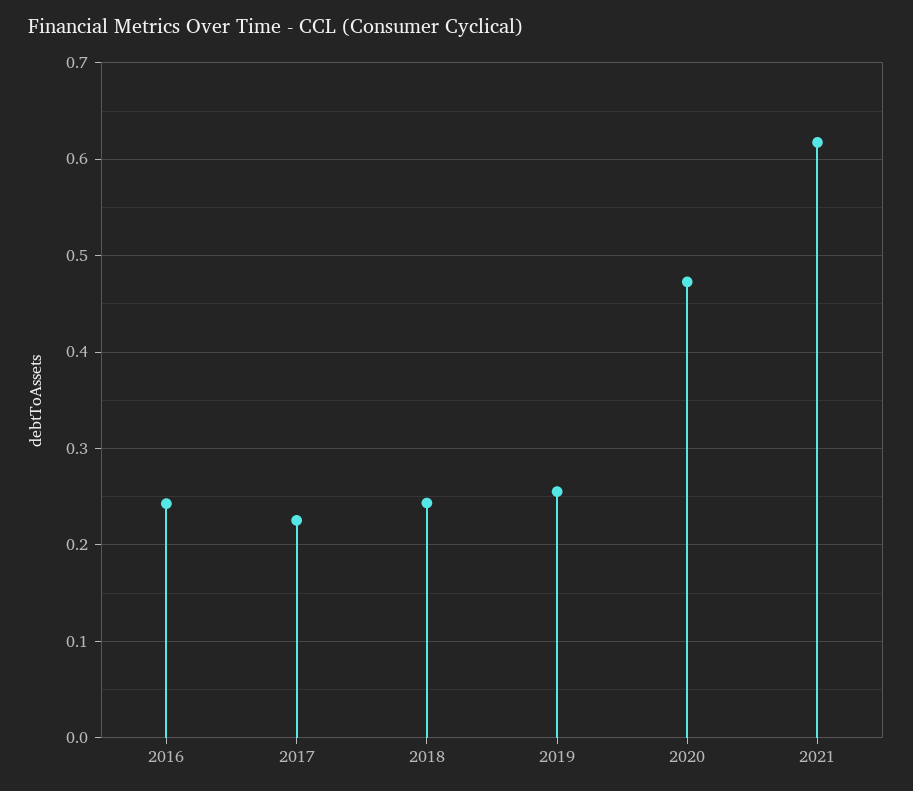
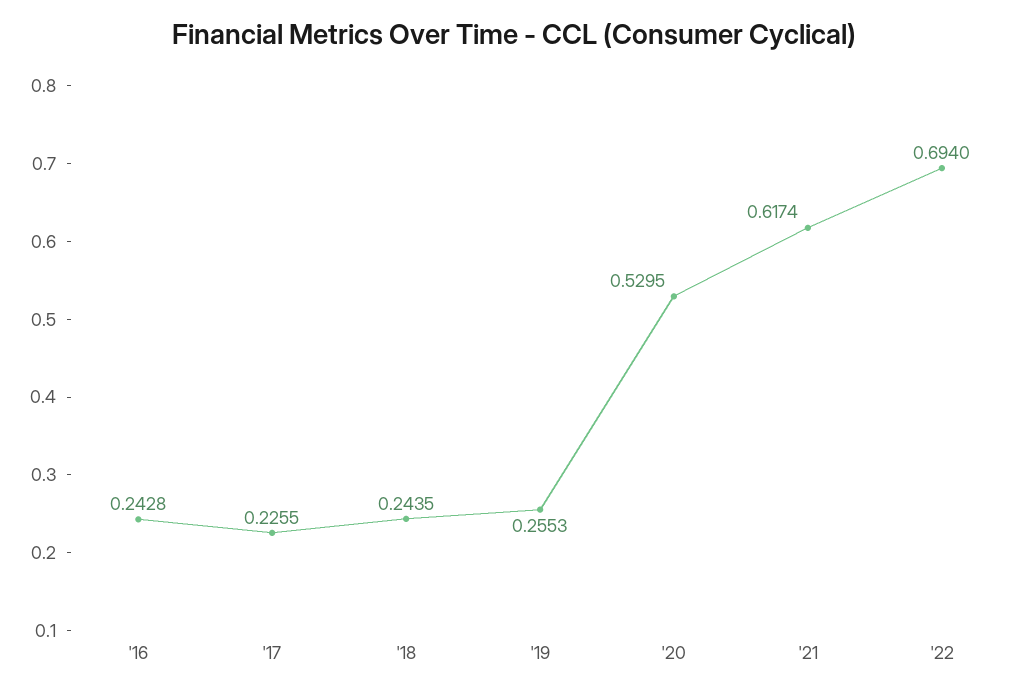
2020: 0.47 -> 0.5295
'22: none -> 0.694

